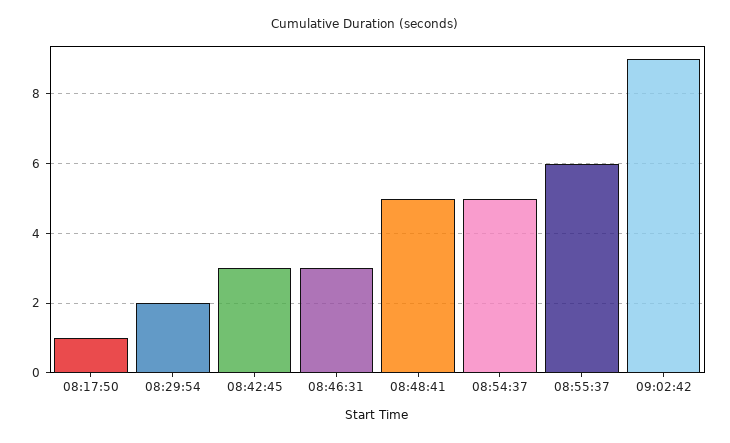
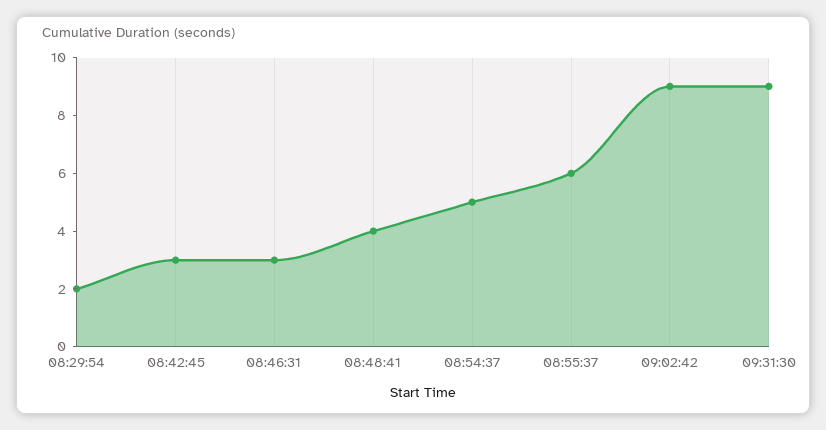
08:17:50: 1 -> none
08:48:41: 5 -> 4
09:31:30: none -> 9

